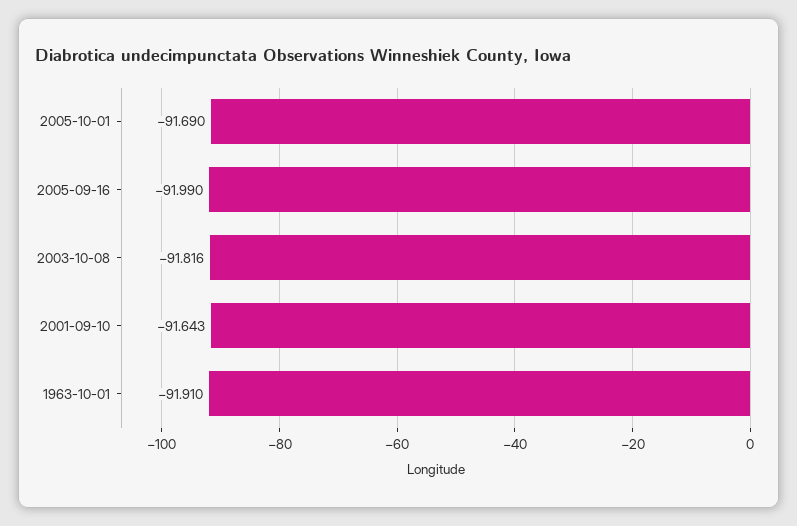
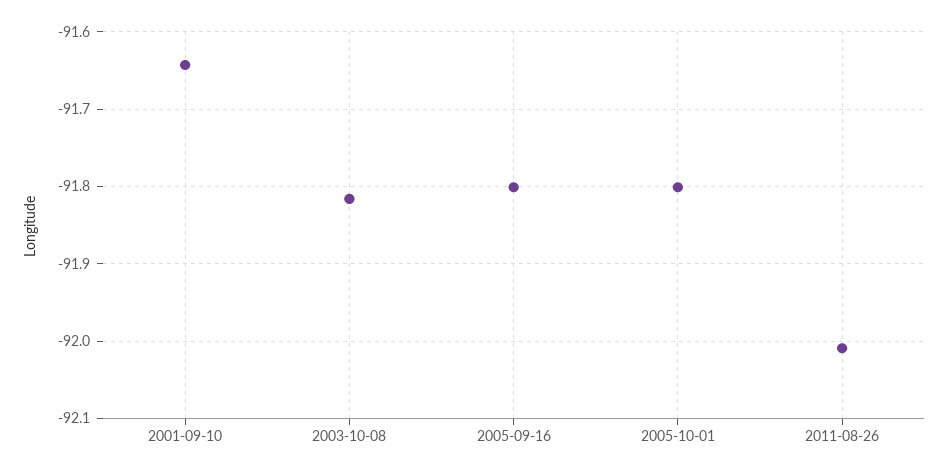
2005-10-01: -91.69 -> -91.8
2005-09-16: -91.99 -> -91.8
1963-10-01: -91.91 -> none
2011-08-26: none -> -92.01

